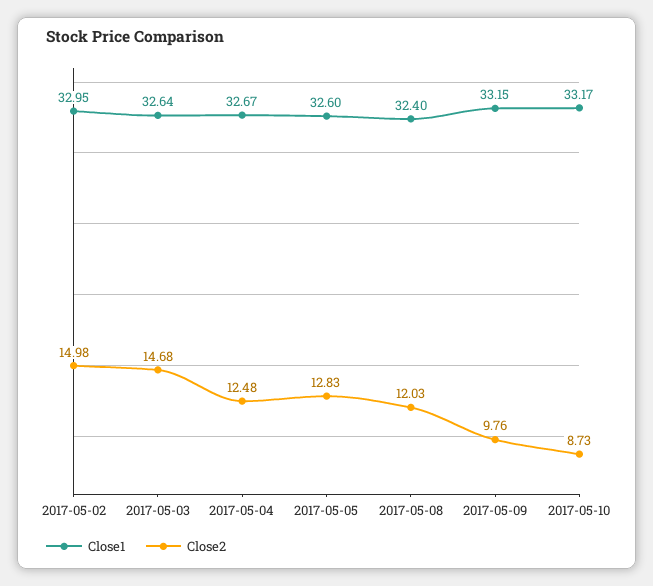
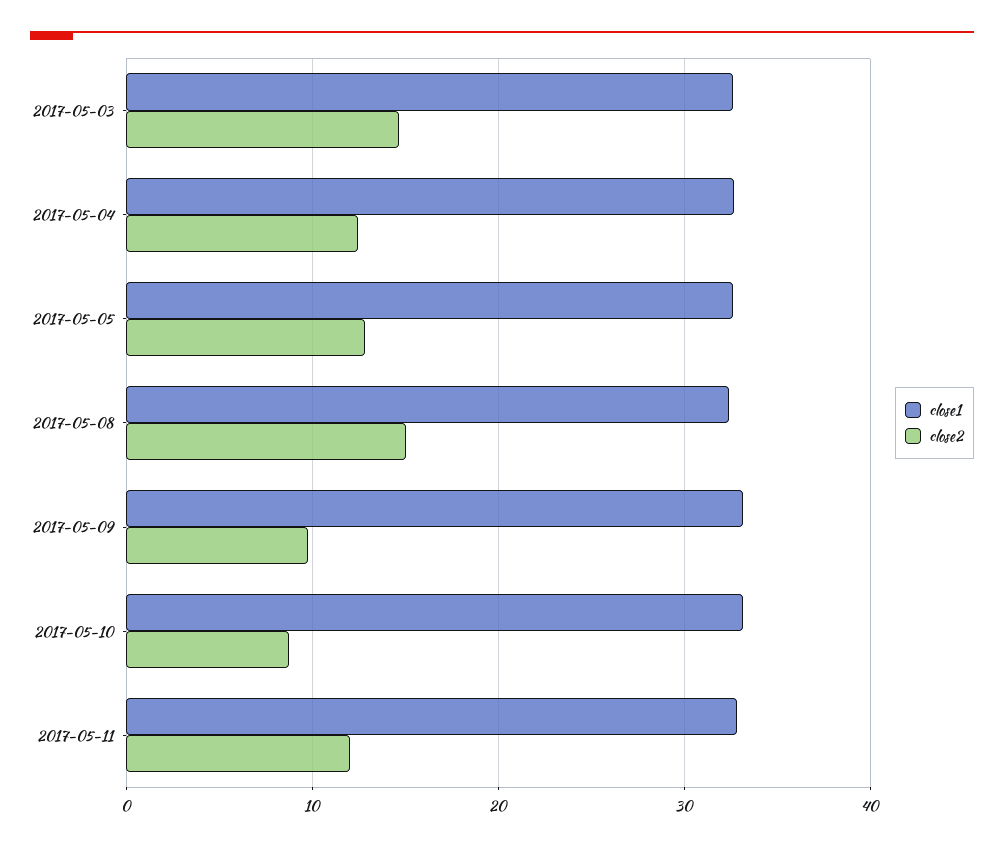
Close1, 2017-05-02: 32.95 -> none
Close2, 2017-05-02: 14.98 -> none
Close2, 2017-05-08: 12.03 -> 15
Close1, 2017-05-11: none -> 33
Close2, 2017-05-11: none -> 12

